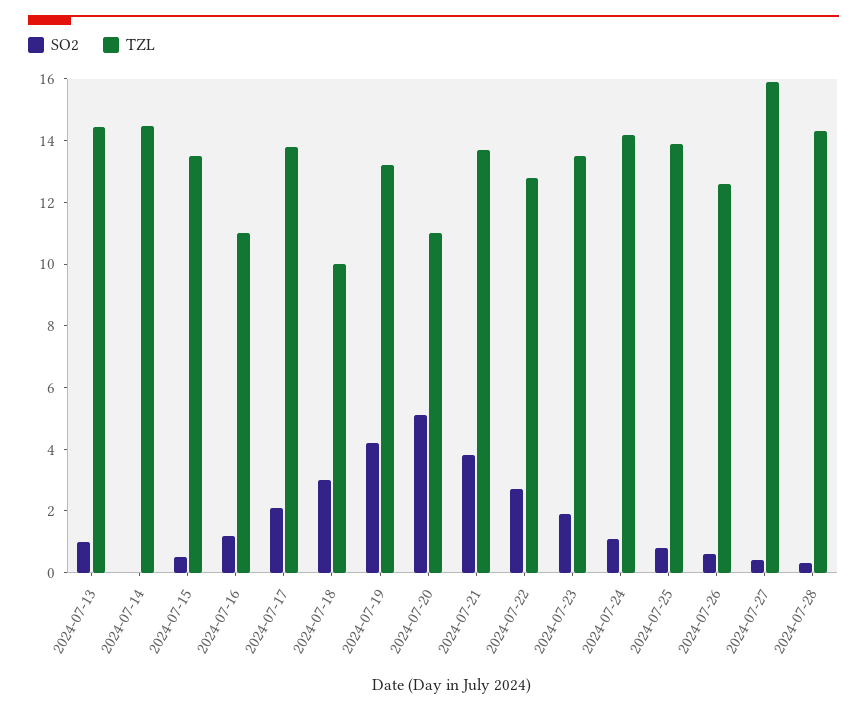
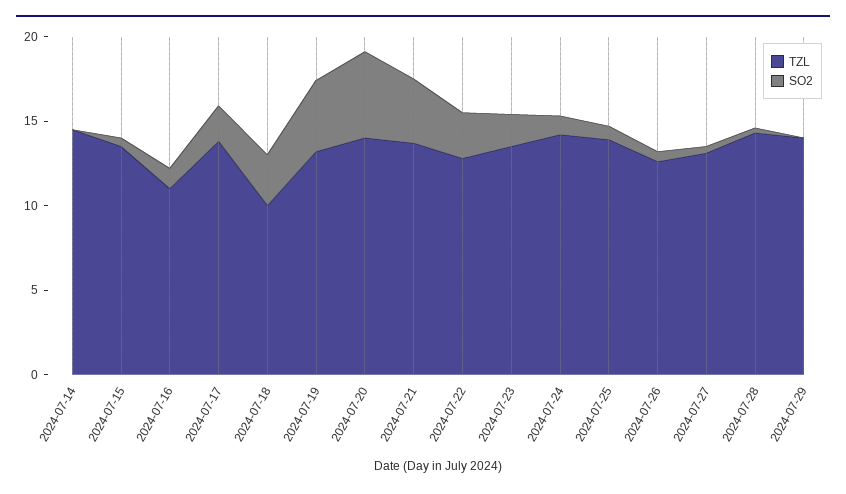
SO2, 2024-07-13: 1 -> none
TZL, 2024-07-13: 14.5 -> none
TZL, 2024-07-20: 11 -> 14
TZL, 2024-07-27: 16 -> 13
TZL, 2024-07-29: none -> 14
SO2, 2024-07-29: none -> 0

